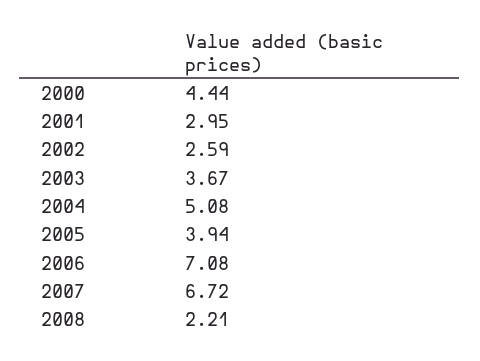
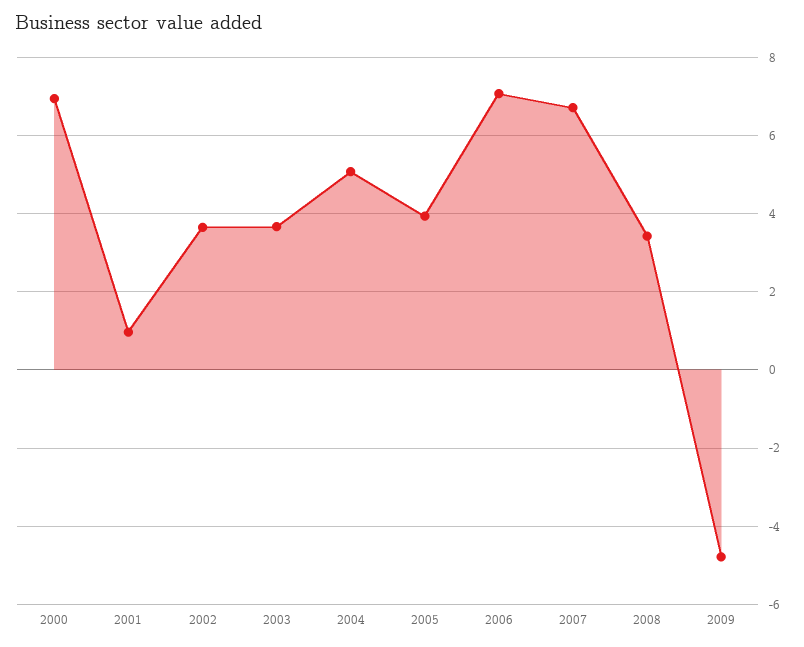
2000: 4.44 -> 7
2001: 2.95 -> 1
2002: 2.59 -> 3.6
2008: 2.21 -> 3.4
2009: none -> -4.8

